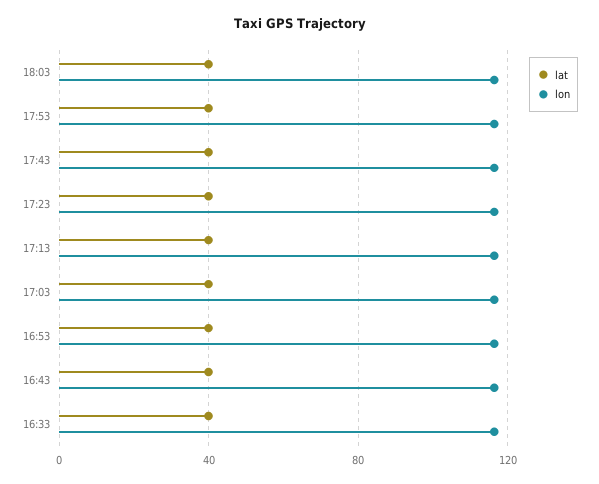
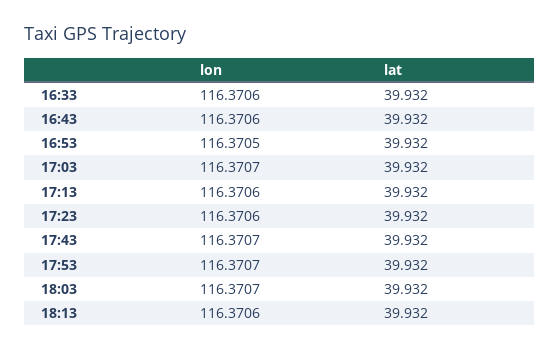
lon, 18:13: none -> 116.3706
lat, 18:13: none -> 39.932

